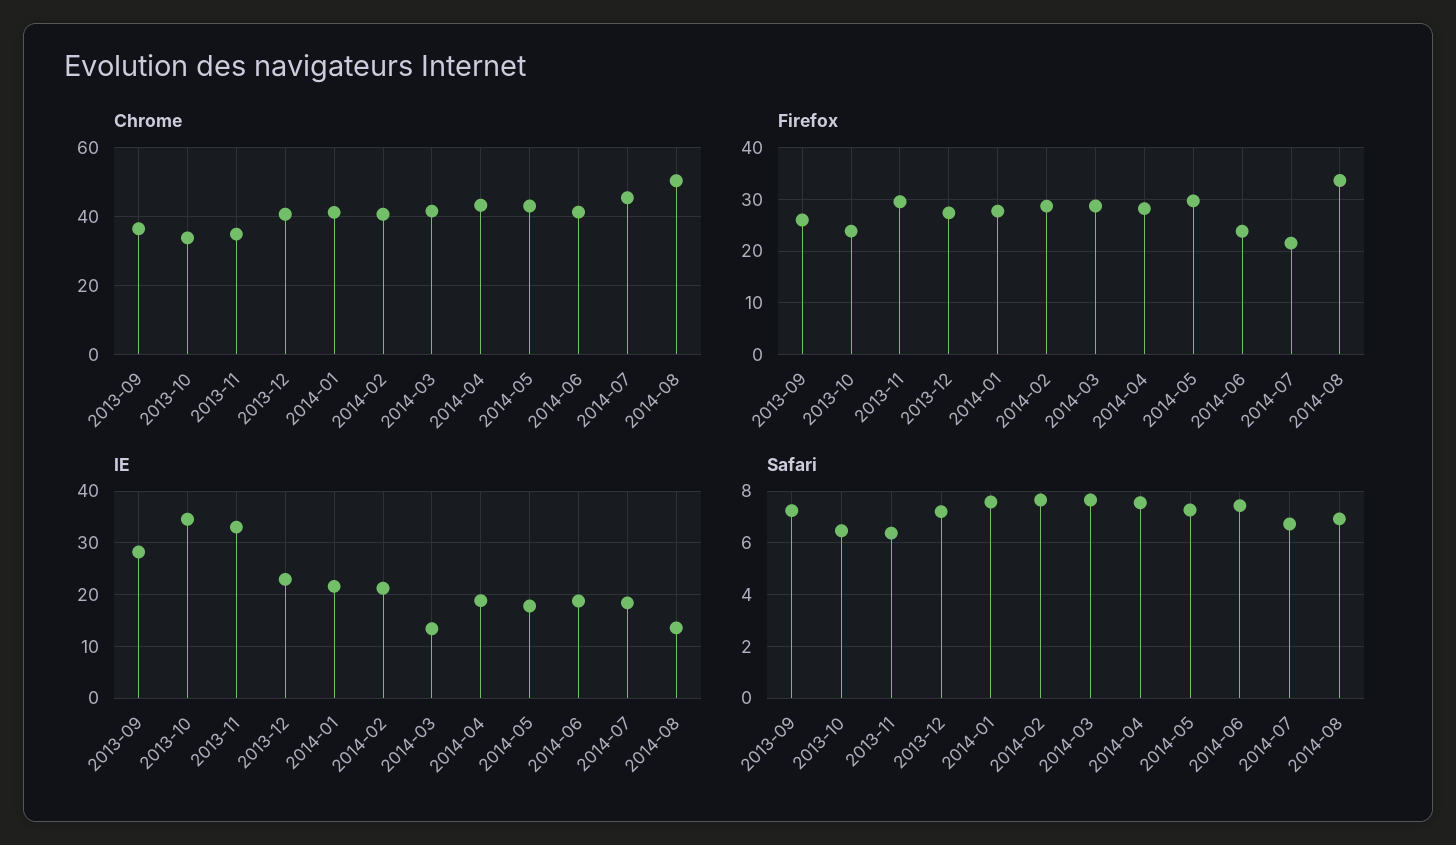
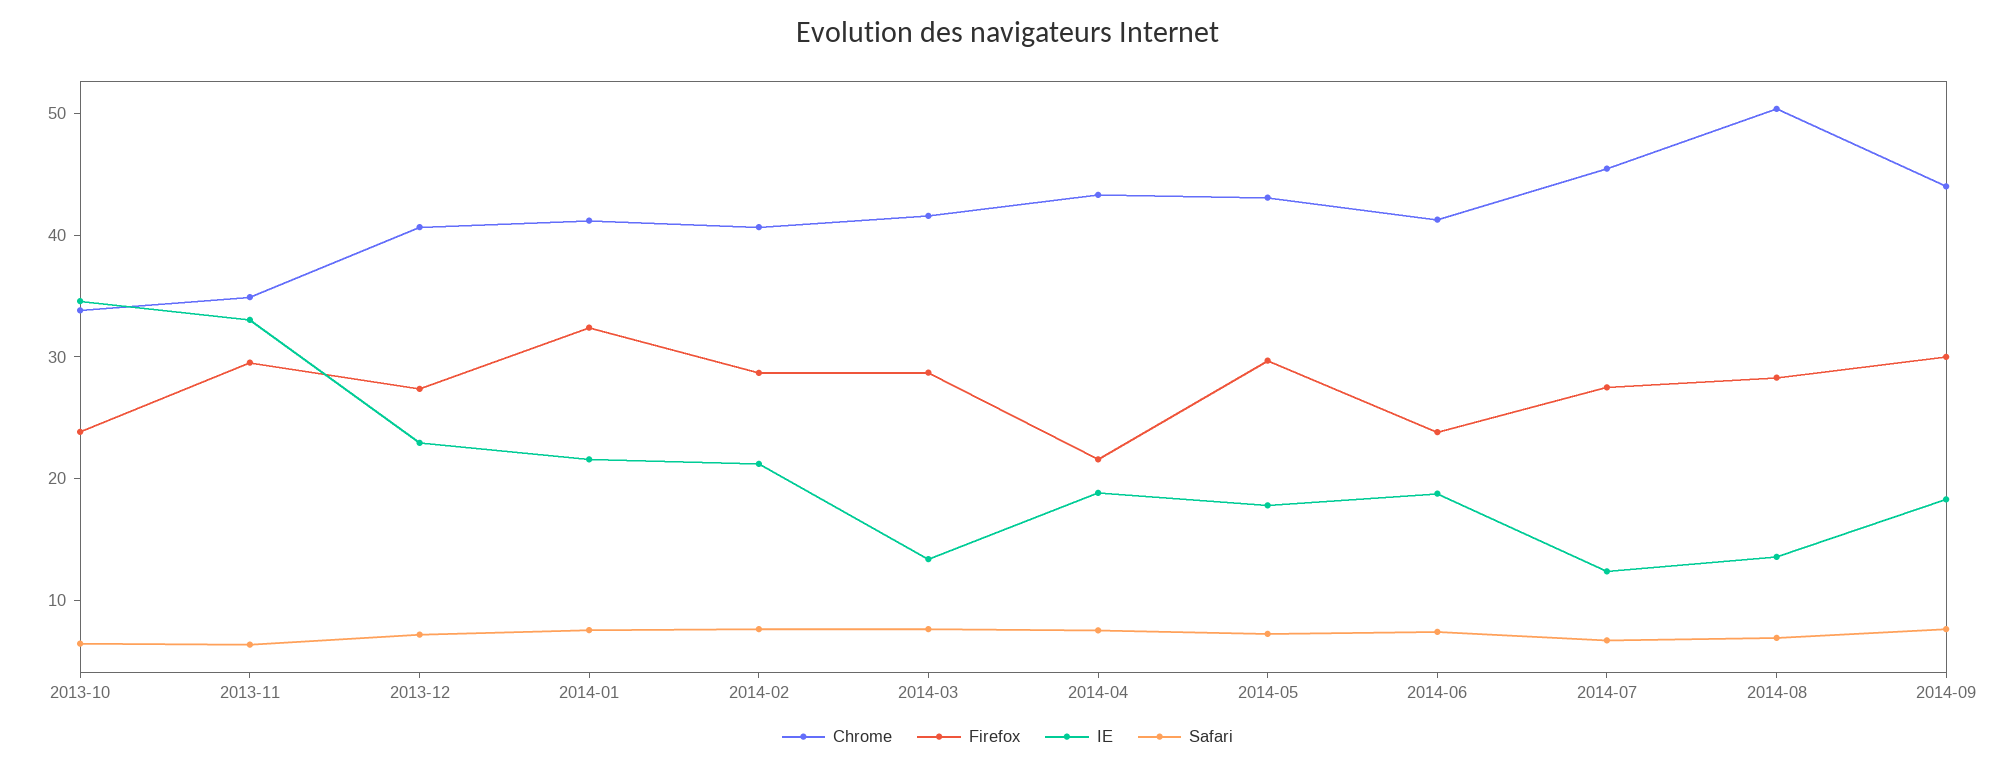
Chrome, 2013-09: 36 -> none
Firefox, 2013-09: 26 -> none
Firefox, 2014-01: 28 -> 32
Firefox, 2014-04: 28 -> 22
Firefox, 2014-07: 22 -> 28
Firefox, 2014-08: 34 -> 28
IE, 2013-09: 28 -> none
IE, 2014-07: 18 -> 12
Safari, 2013-09: 7.25 -> none
Chrome, 2014-09: none -> 44
Firefox, 2014-09: none -> 30
IE, 2014-09: none -> 18
Safari, 2014-09: none -> 8

